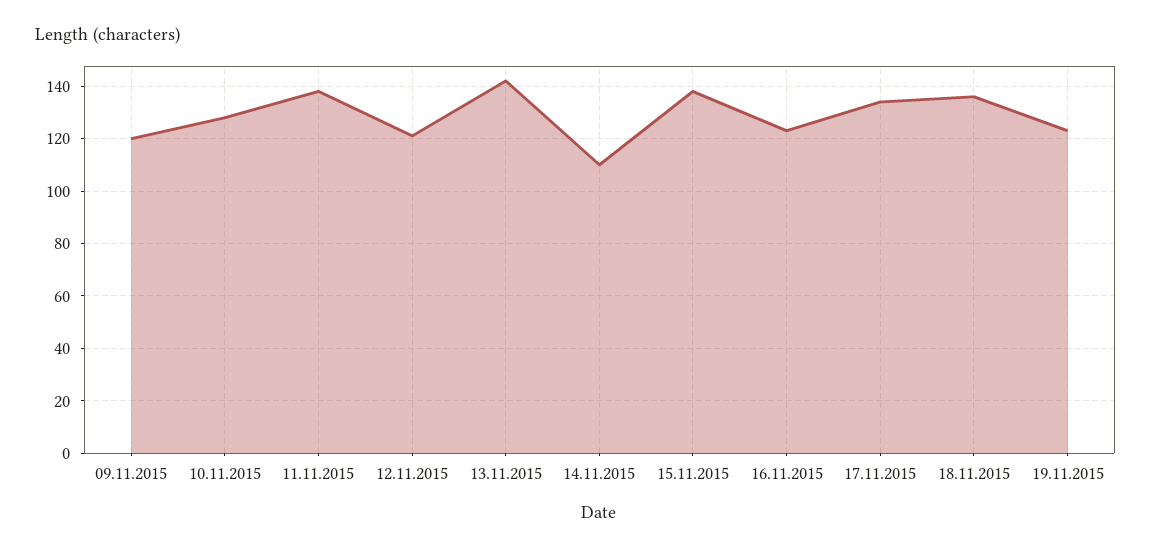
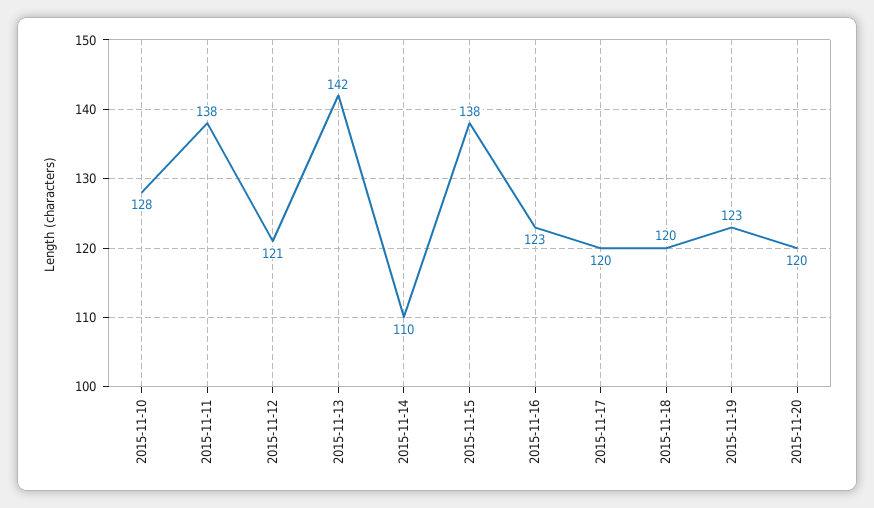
09.11.2015: 120 -> none
17.11.2015: 135 -> 120
18.11.2015: 135 -> 120
2015-11-20: none -> 120

